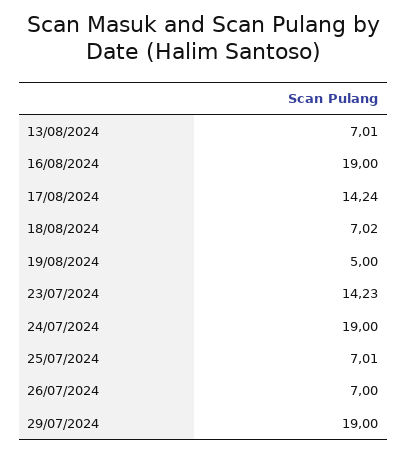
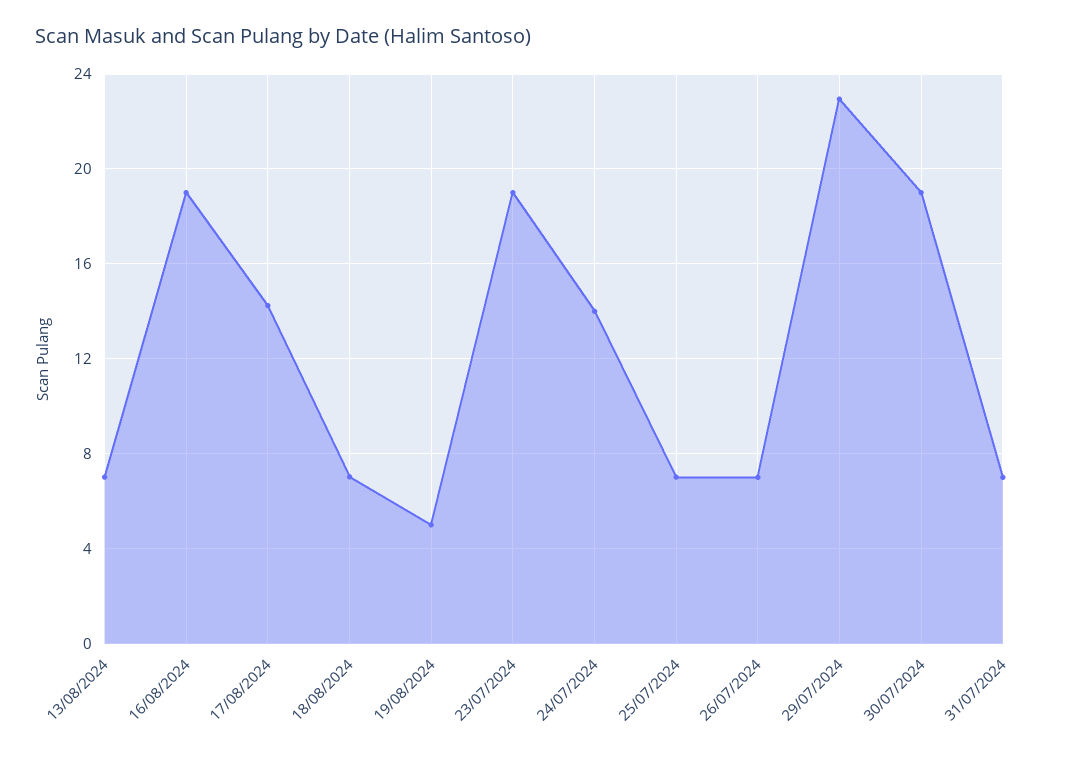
23/07/2024: 14.23 -> 19
24/07/2024: 19 -> 14
29/07/2024: 19 -> 23
30/07/2024: none -> 19
31/07/2024: none -> 7

